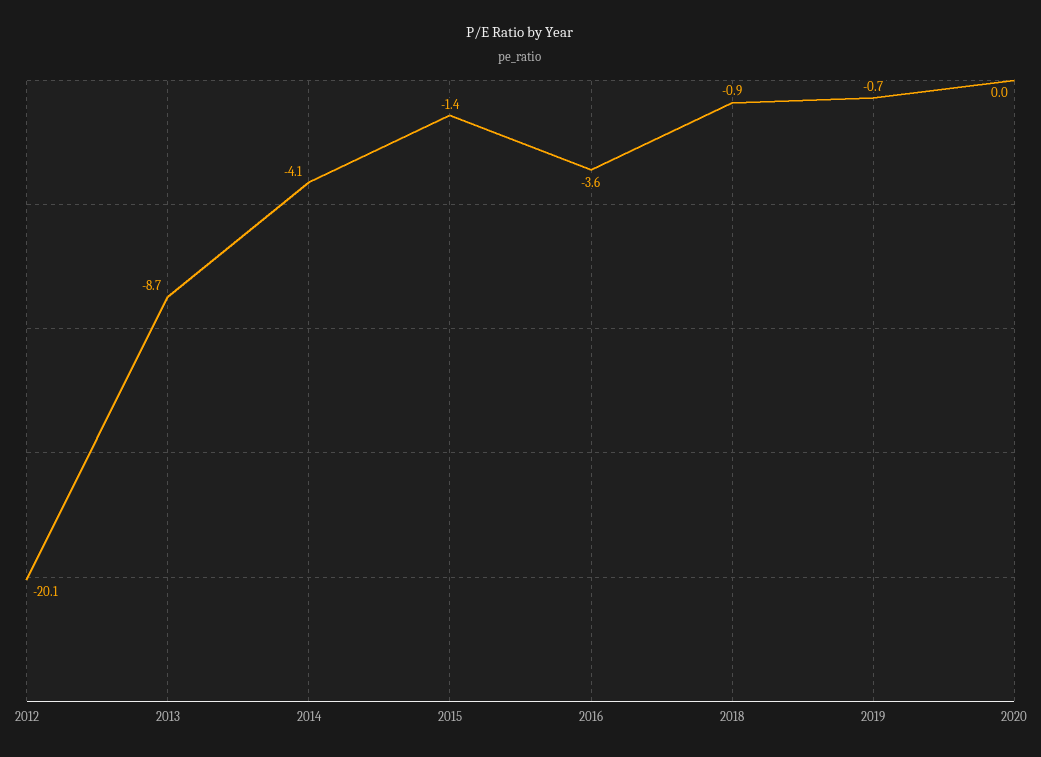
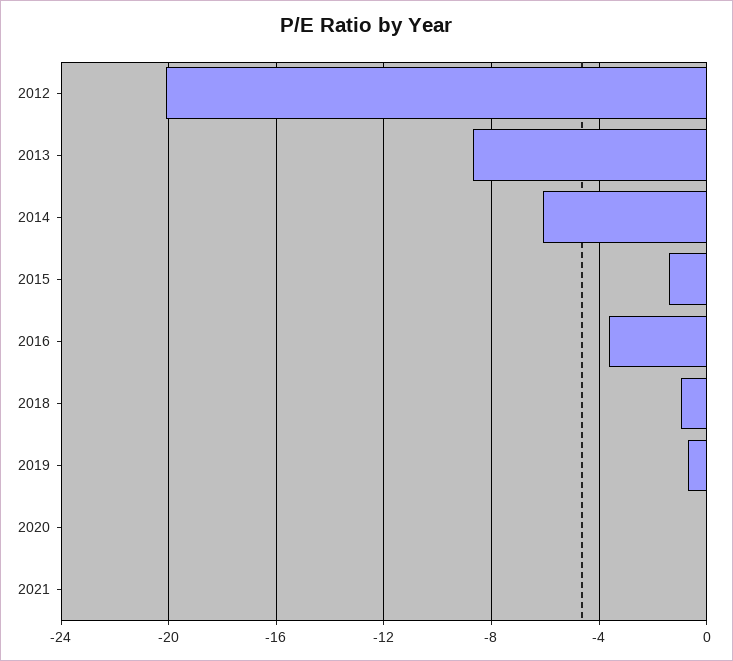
2014: -4.1 -> -6
2021: none -> 0

